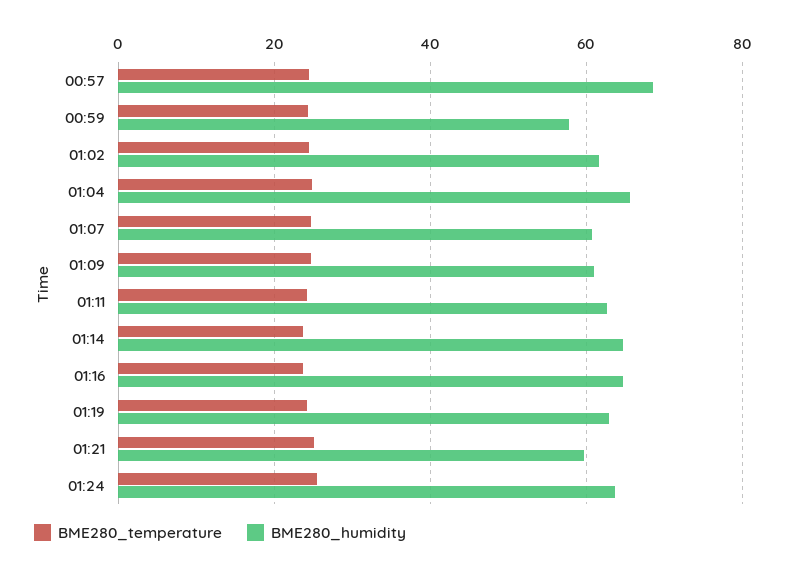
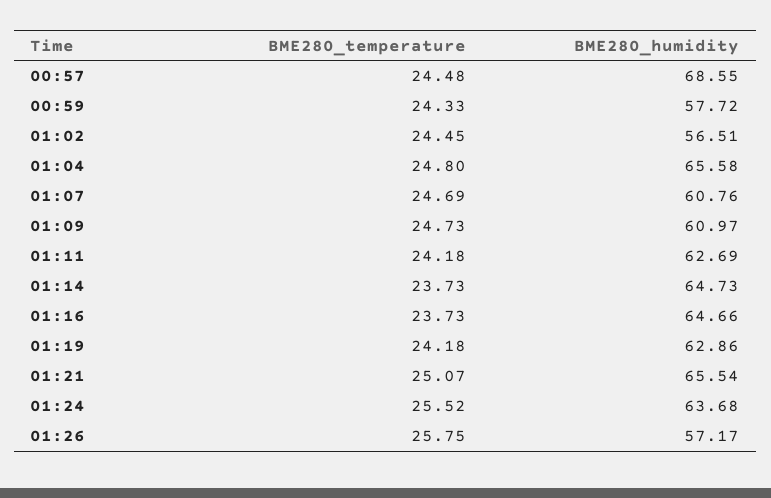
BME280_humidity, 01:02: 62 -> 56.51
BME280_humidity, 01:21: 60 -> 65.54
BME280_temperature, 01:26: none -> 25.75
BME280_humidity, 01:26: none -> 57.17

